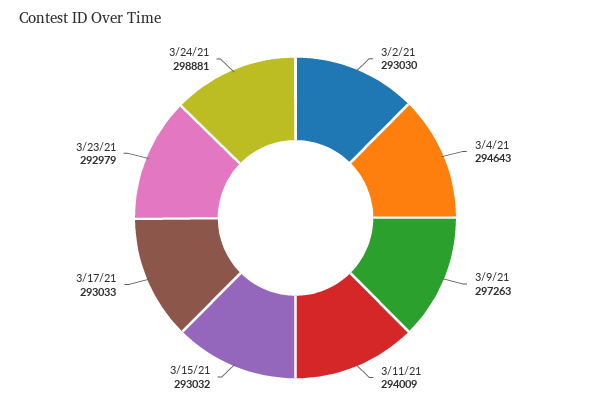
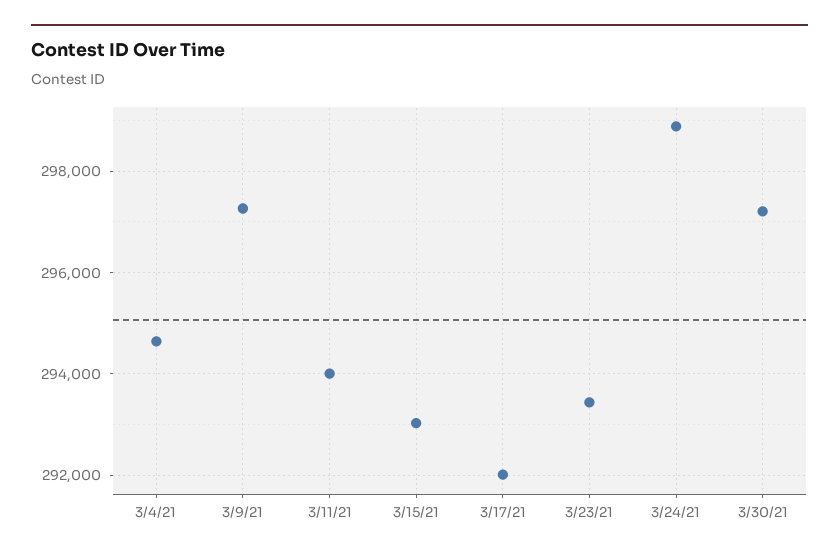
3/2/21: 293030 -> none
3/17/21: 293033 -> 292000
3/23/21: 292979 -> 293400
3/30/21: none -> 297200

